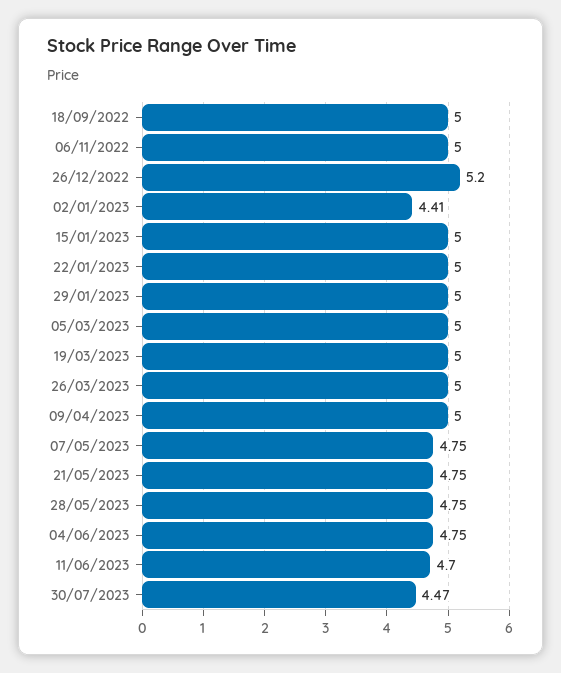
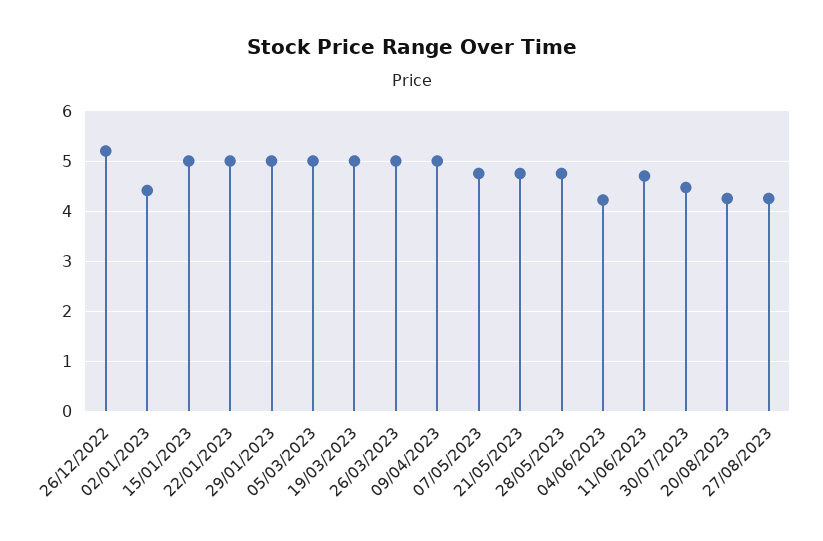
18/09/2022: 5 -> none
06/11/2022: 5 -> none
04/06/2023: 4.75 -> 4.2
20/08/2023: none -> 4.2
27/08/2023: none -> 4.2

